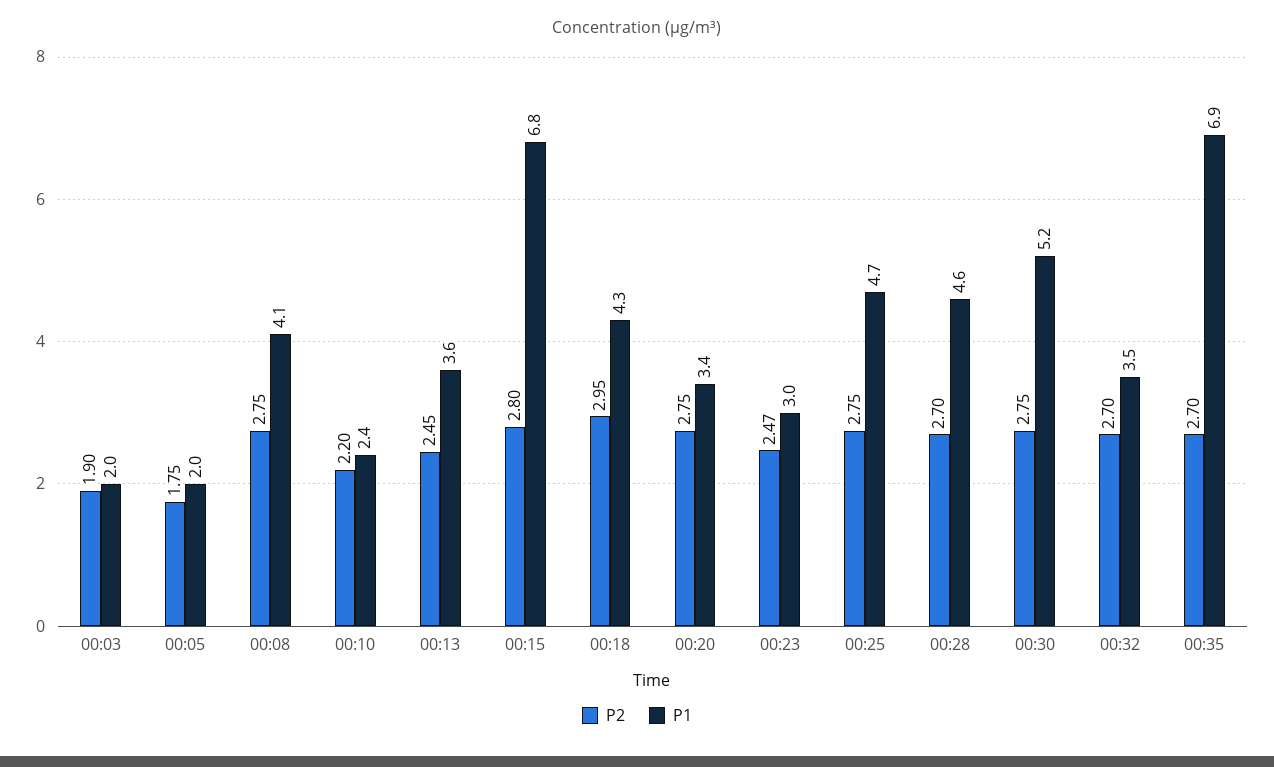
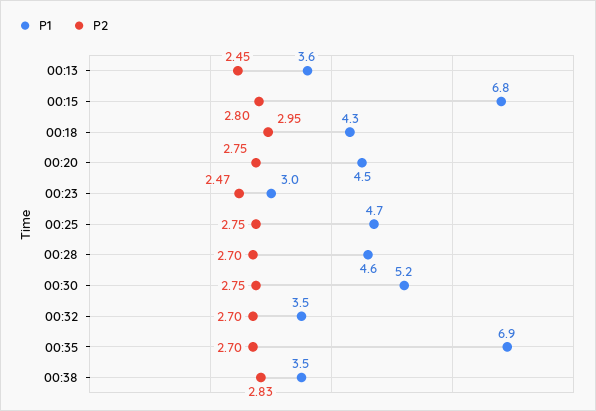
P2, 00:03: 1.9 -> none
P1, 00:03: 2 -> none
P2, 00:05: 1.75 -> none
P1, 00:05: 2 -> none
P2, 00:08: 2.75 -> none
P1, 00:08: 4.1 -> none
P2, 00:10: 2.2 -> none
P1, 00:10: 2.4 -> none
P1, 00:20: 3.4 -> 4.5
P1, 00:38: none -> 3.5
P2, 00:38: none -> 2.83

